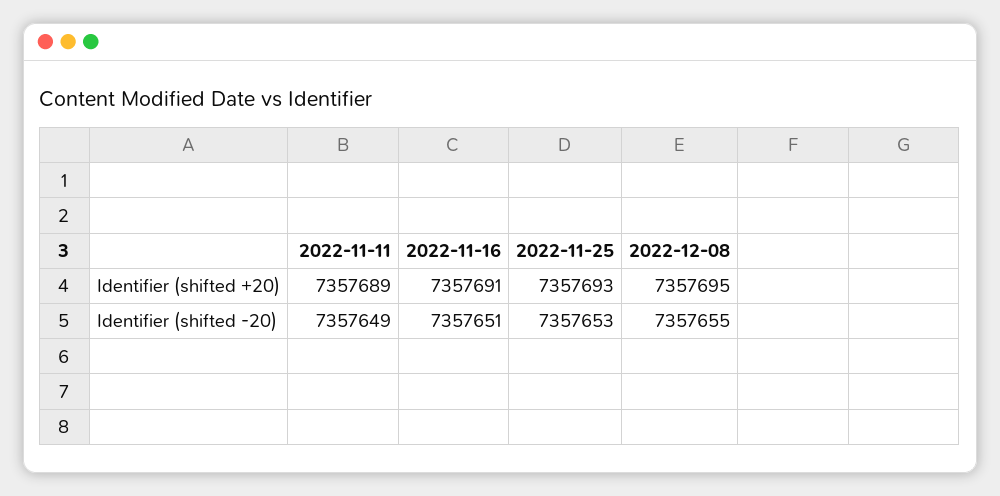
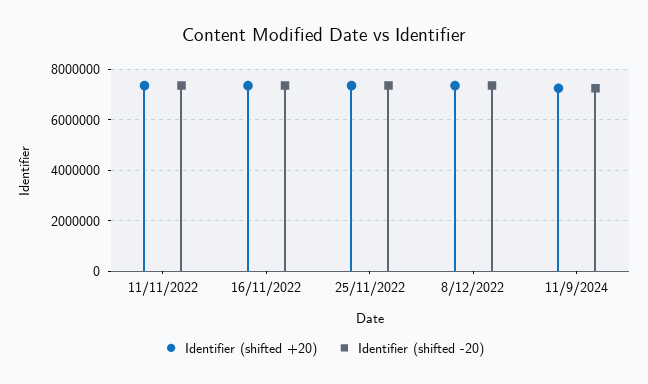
Identifier (shifted +20), 11/9/2024: none -> 7250000
Identifier (shifted -20), 11/9/2024: none -> 7250000

